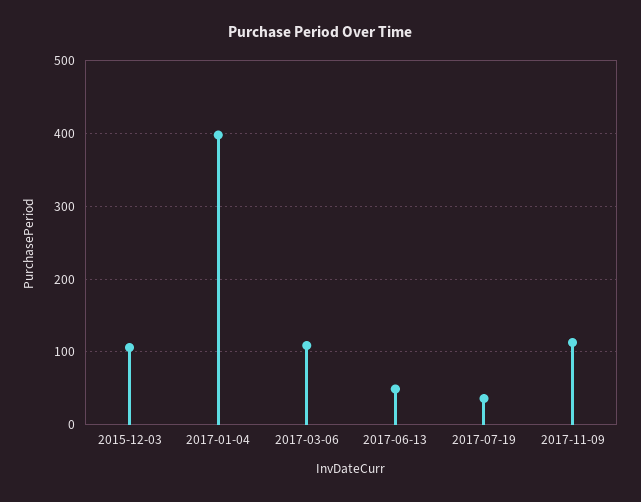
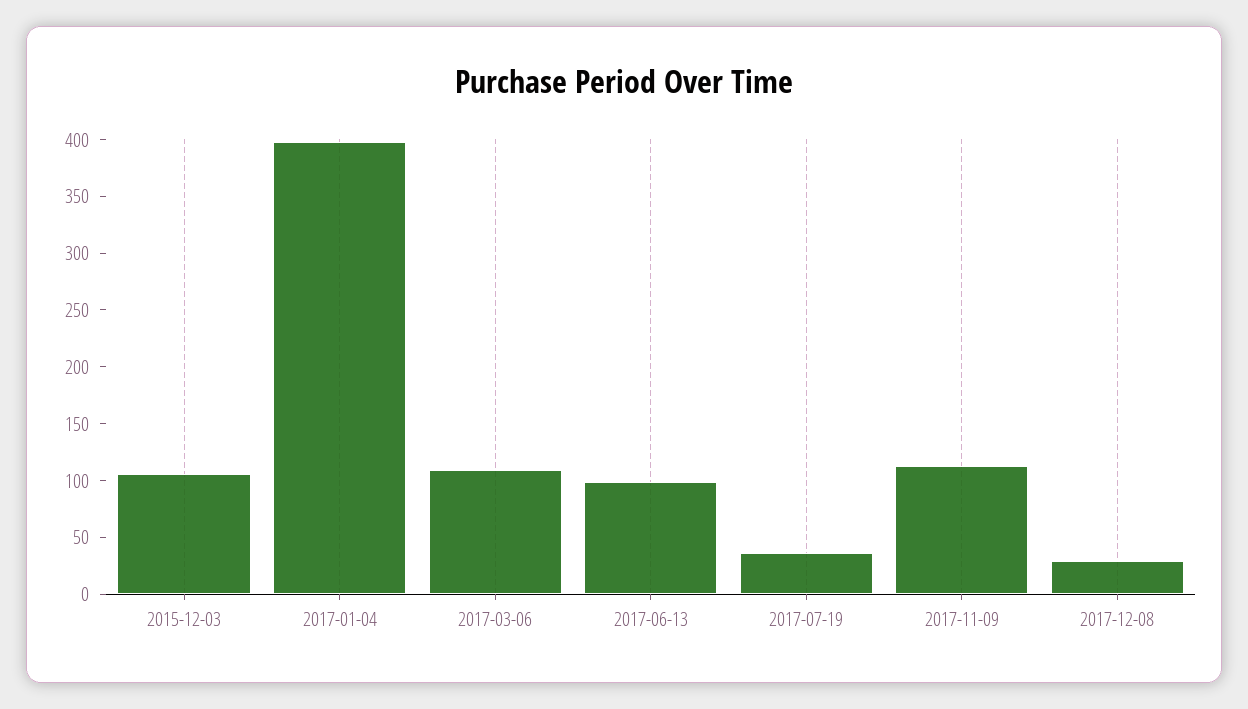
2017-06-13: 50 -> 100
2017-12-08: none -> 30

